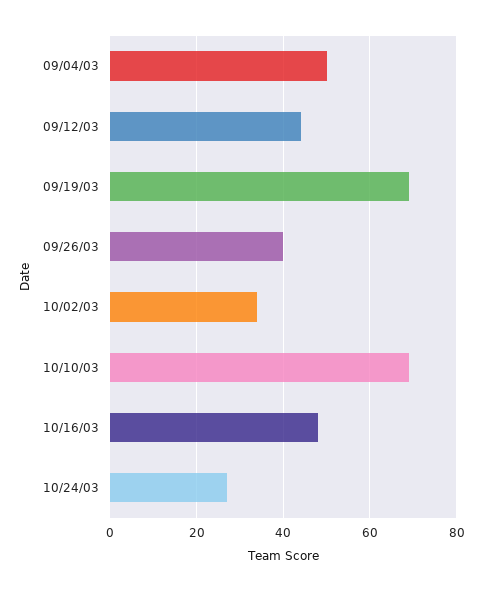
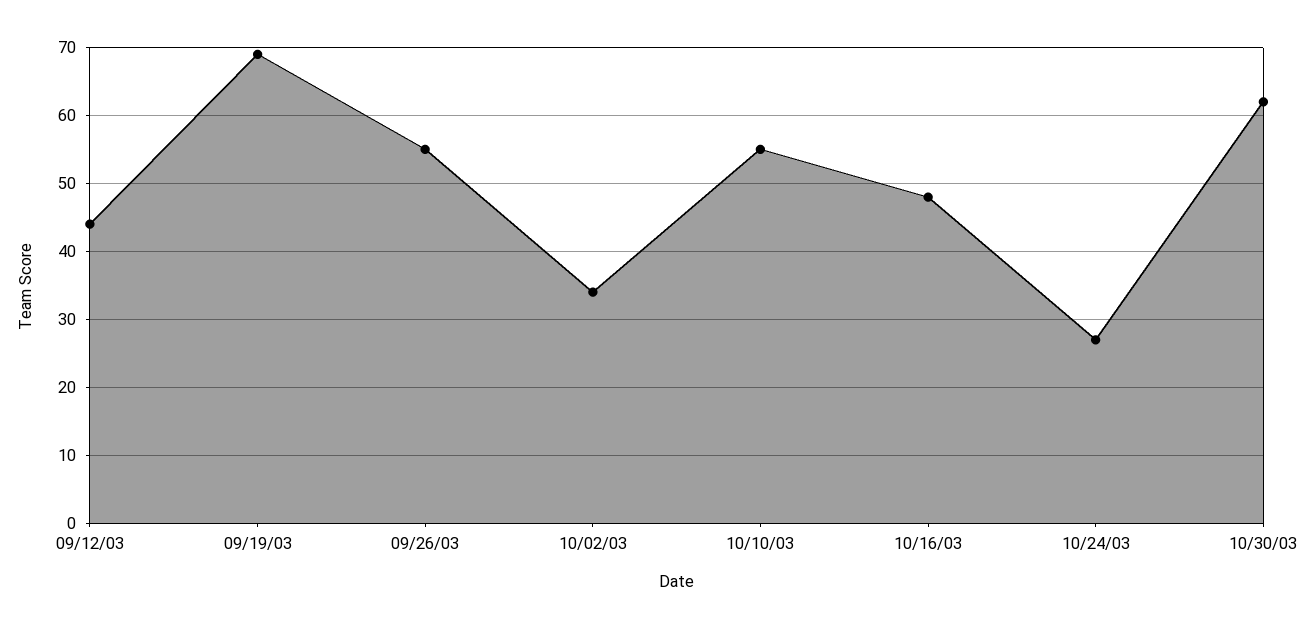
09/04/03: 50 -> none
09/26/03: 40 -> 55
10/10/03: 70 -> 55
10/30/03: none -> 62

